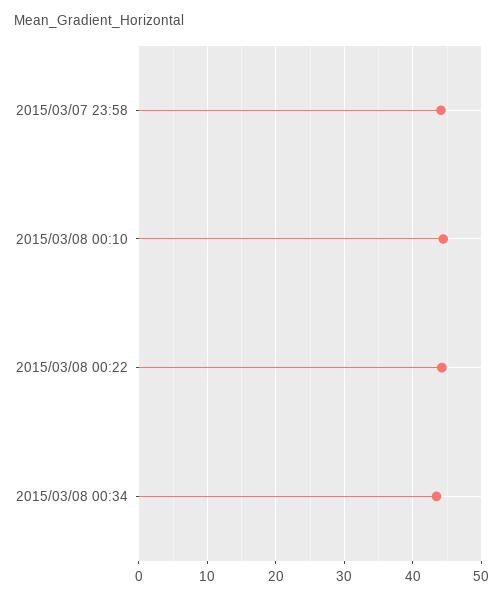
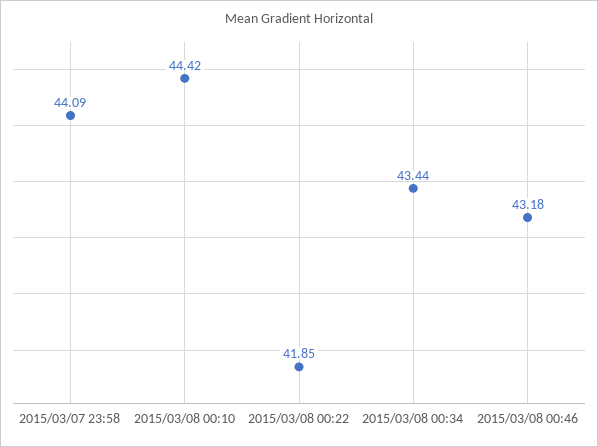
2015/03/08 00:22: 44 -> 41.85
2015/03/08 00:46: none -> 43.18

